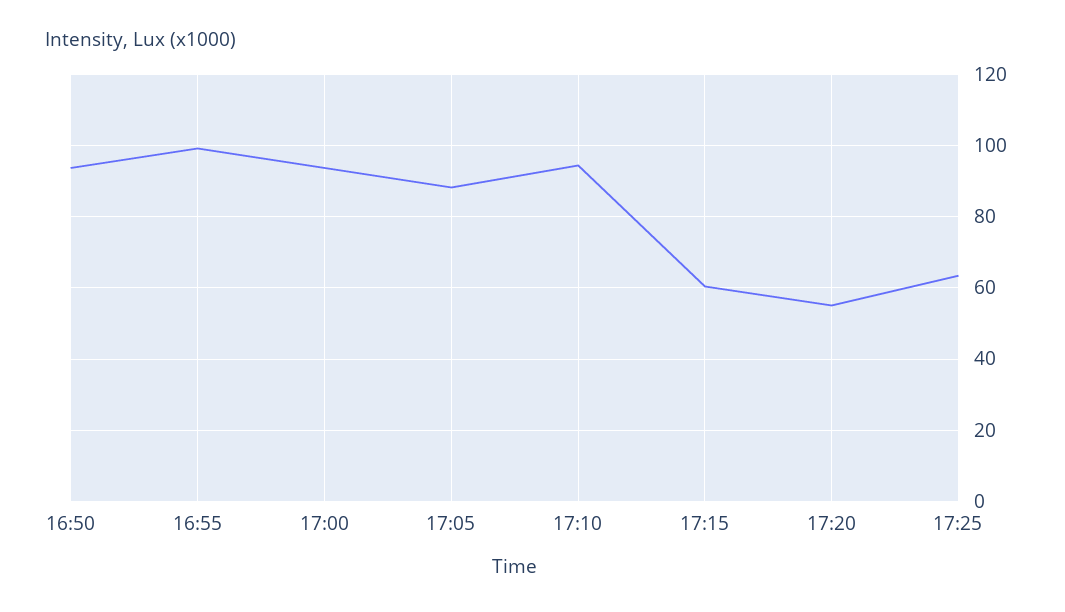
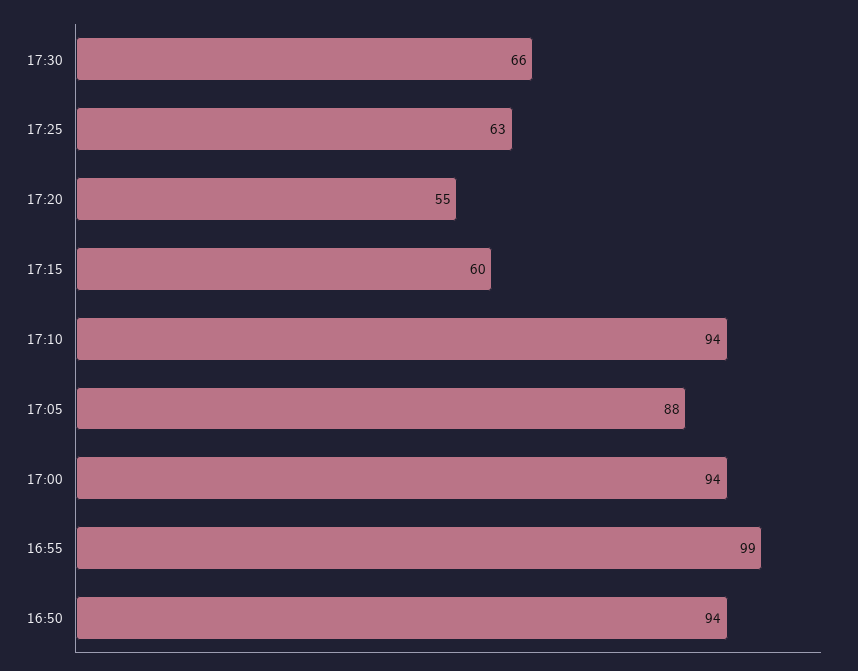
17:30: none -> 66

